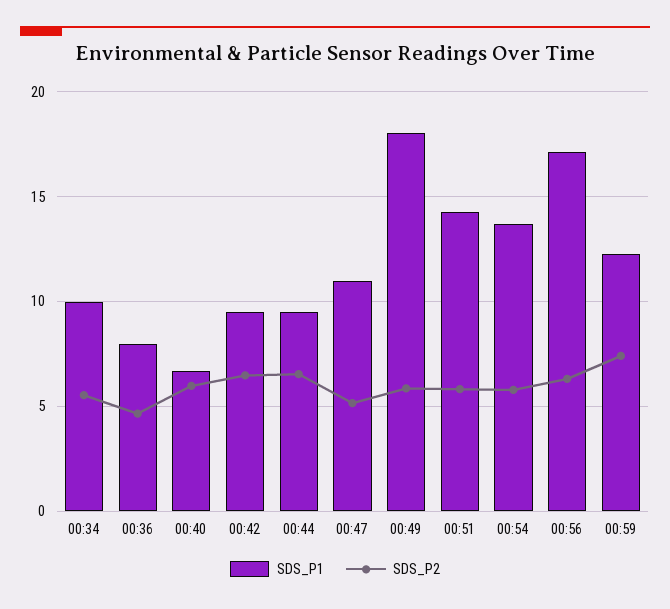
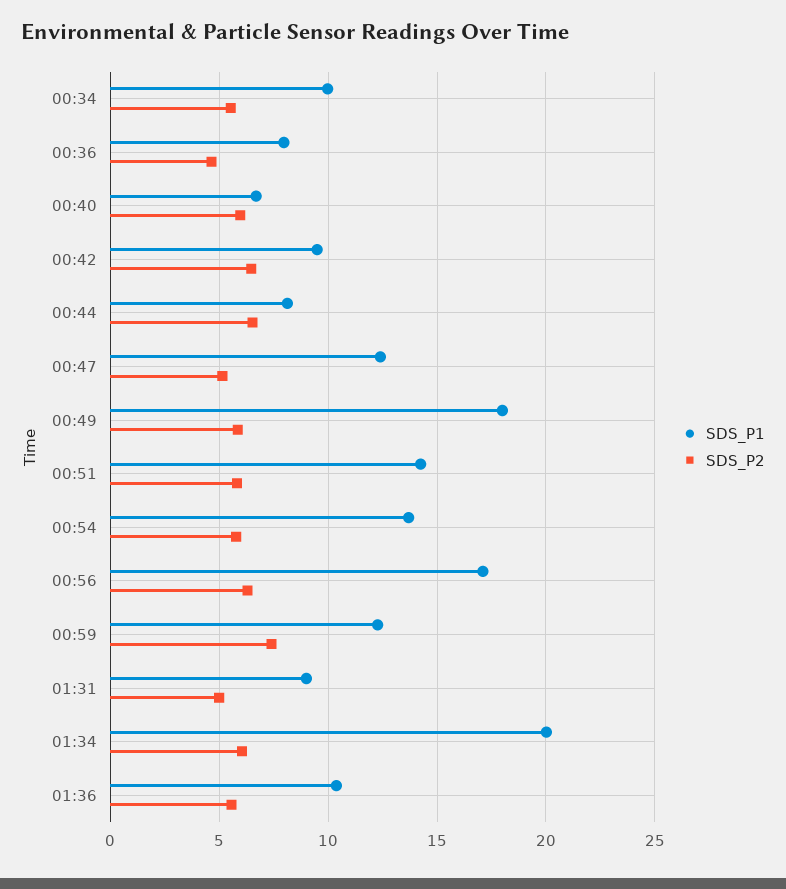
SDS_P1, 00:44: 9.5 -> 8
SDS_P1, 00:47: 11 -> 12.5
SDS_P1, 01:31: none -> 9
SDS_P2, 01:31: none -> 5
SDS_P1, 01:34: none -> 20
SDS_P2, 01:34: none -> 6
SDS_P1, 01:36: none -> 10.5
SDS_P2, 01:36: none -> 5.5

